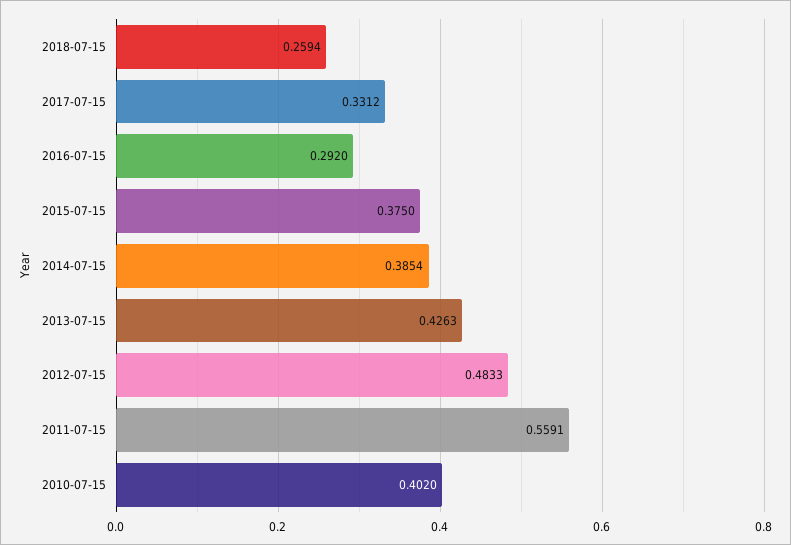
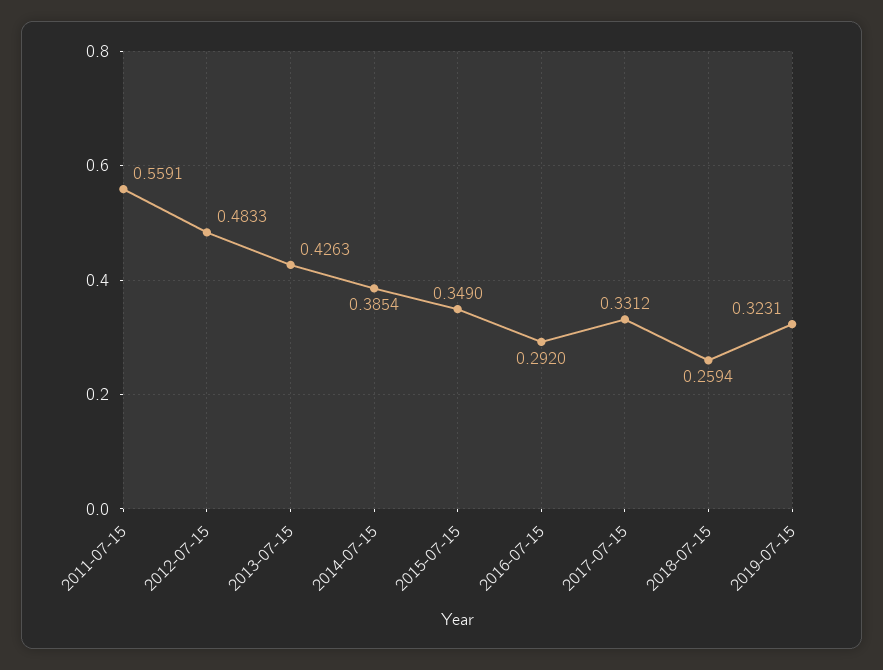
2015-07-15: 0.375 -> 0.349
2010-07-15: 0.402 -> none
2019-07-15: none -> 0.3231

